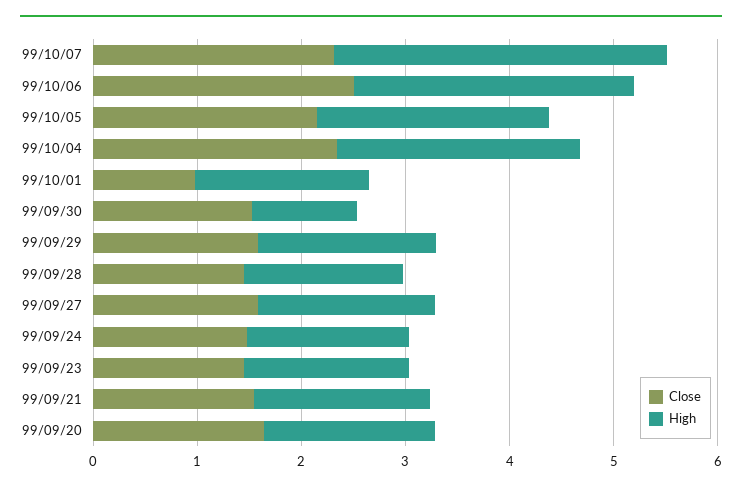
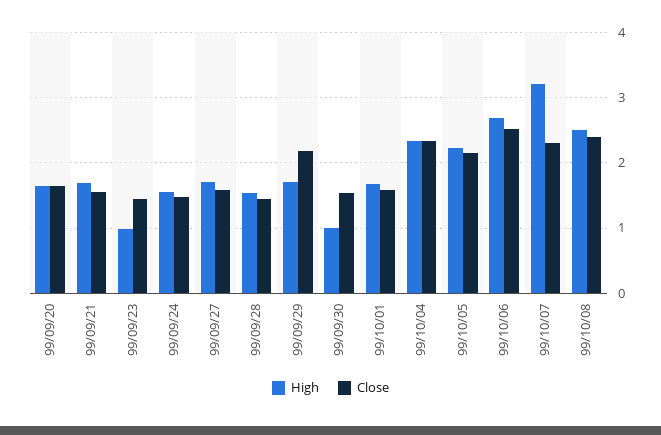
Close, 99/10/01: 1 -> 1.6
Close, 99/09/29: 1.6 -> 2.2
High, 99/09/23: 1.6 -> 1
High, 99/10/08: none -> 2.5
Close, 99/10/08: none -> 2.4

